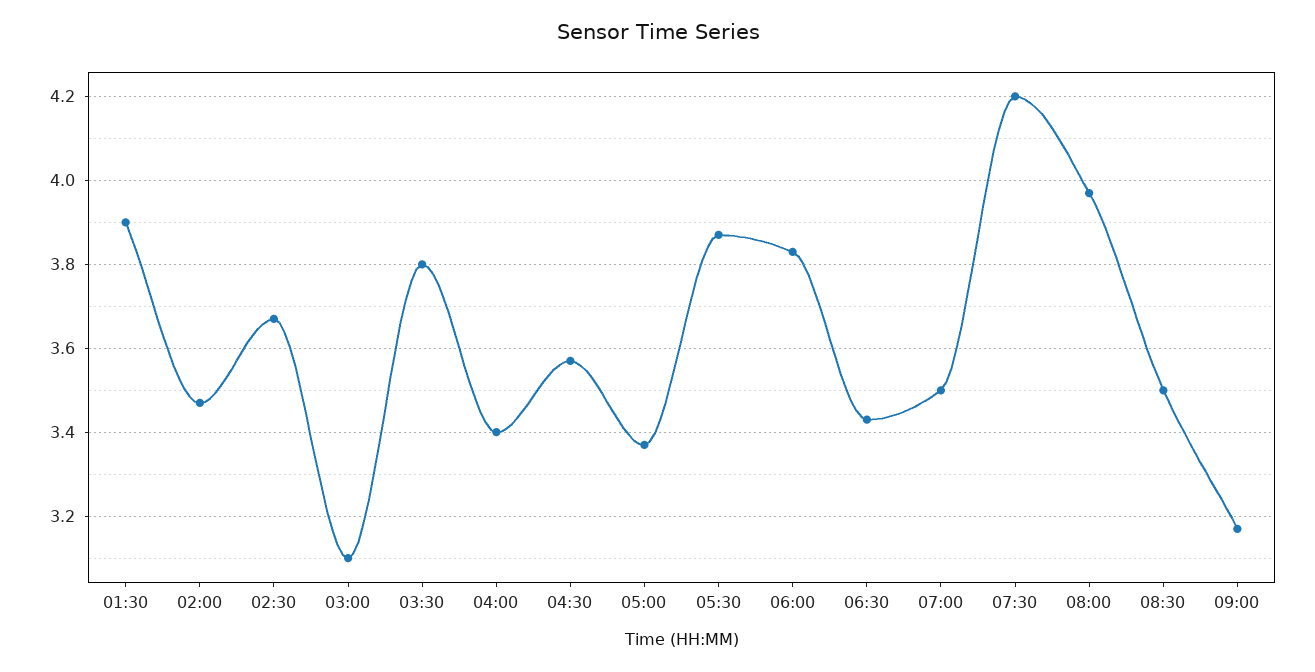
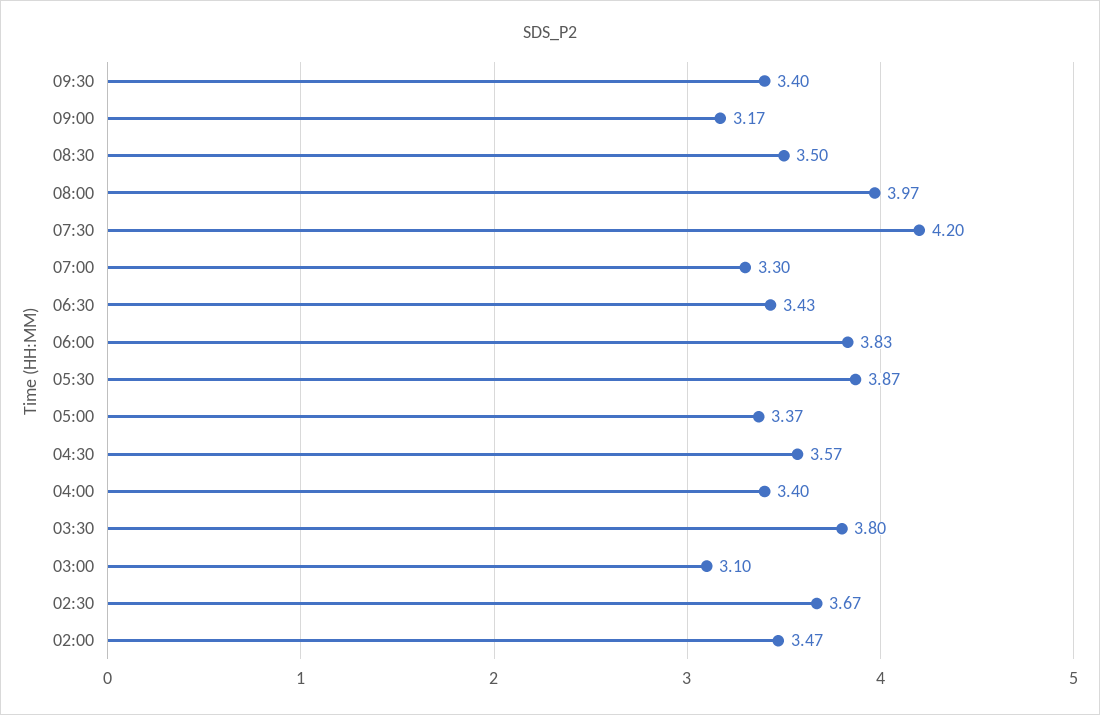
01:30: 3.9 -> none
07:00: 3.5 -> 3.3
09:30: none -> 3.4

